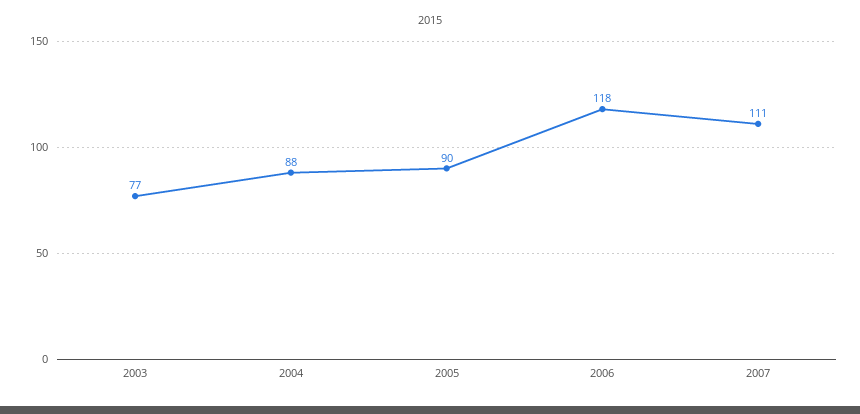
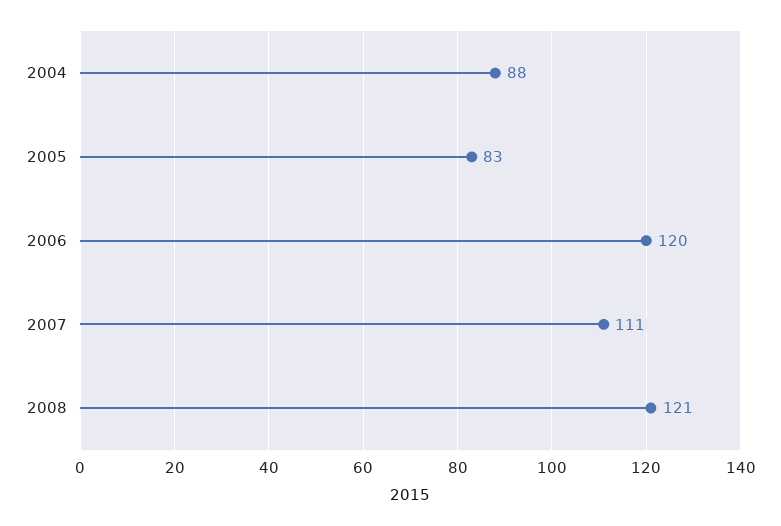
2003: 77 -> none
2005: 90 -> 83
2006: 118 -> 120
2008: none -> 121

